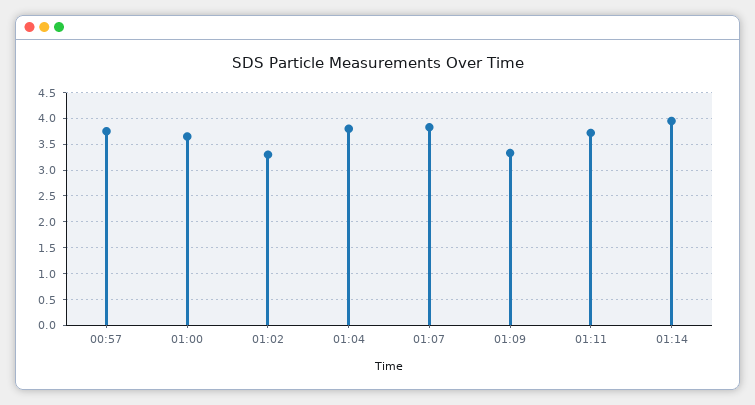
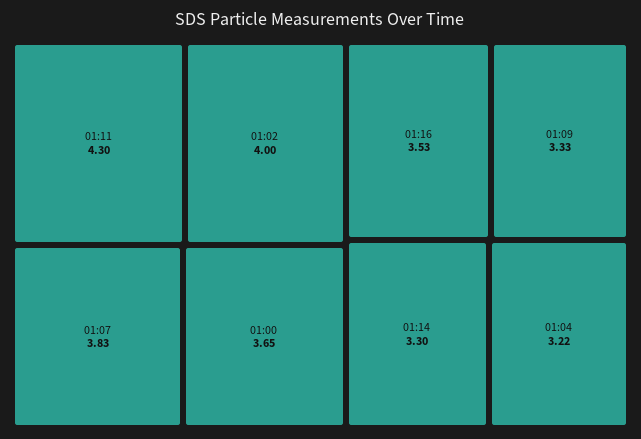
00:57: 3.75 -> none
01:02: 3.25 -> 4
01:04: 3.75 -> 3.22
01:11: 3.75 -> 4.3
01:14: 4 -> 3.3
01:16: none -> 3.53

